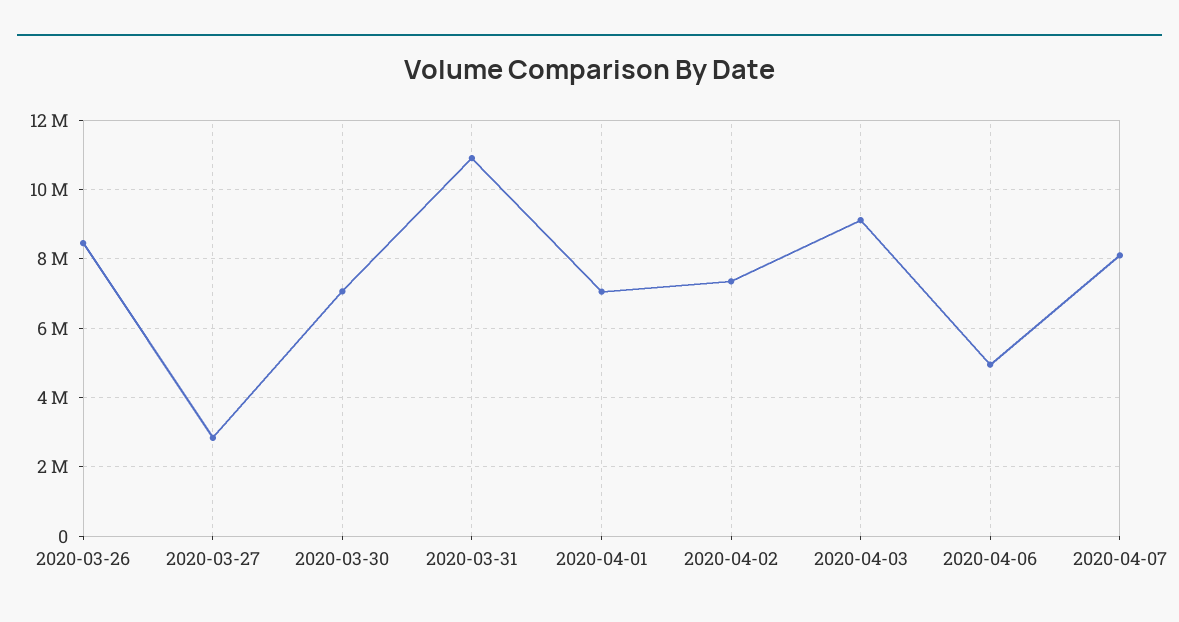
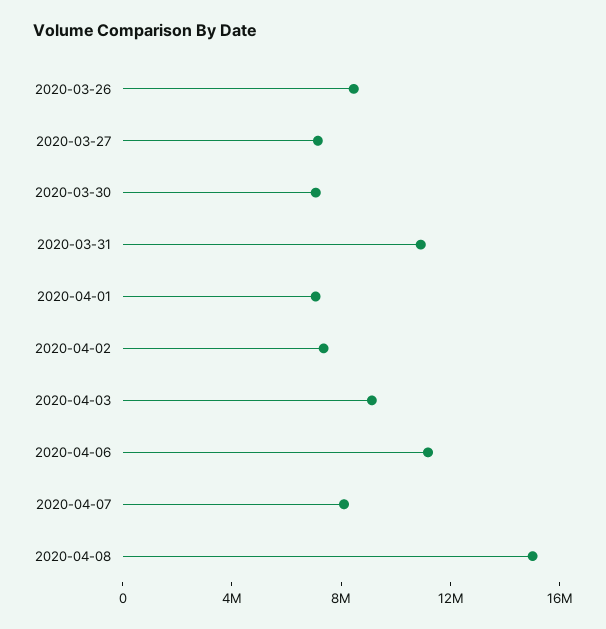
2020-03-27: 2800000 -> 7000000
2020-04-06: 5000000 -> 11000000
2020-04-08: none -> 15000000

